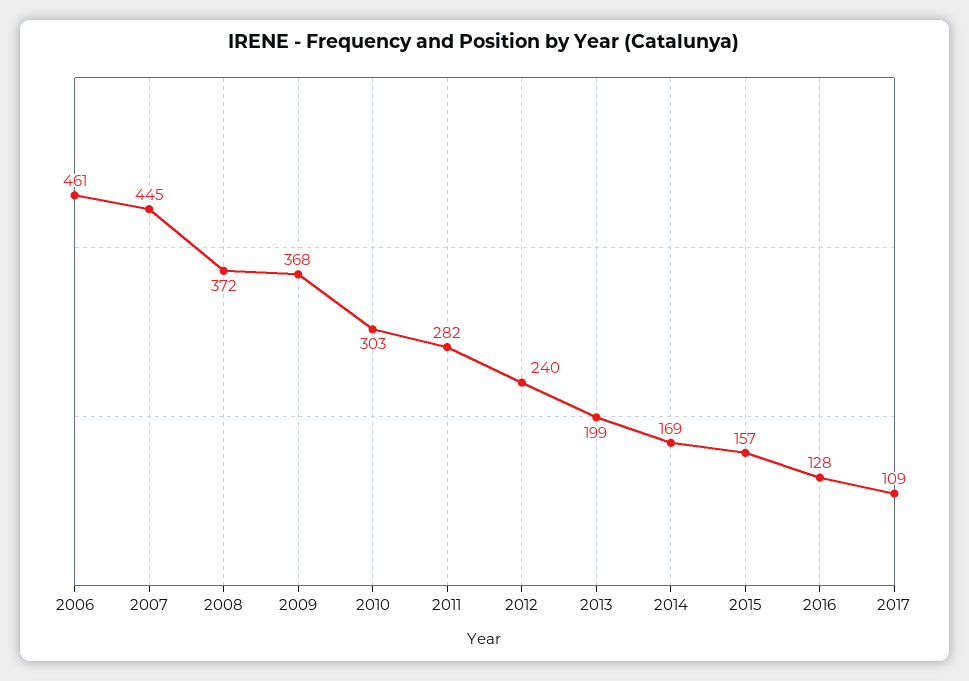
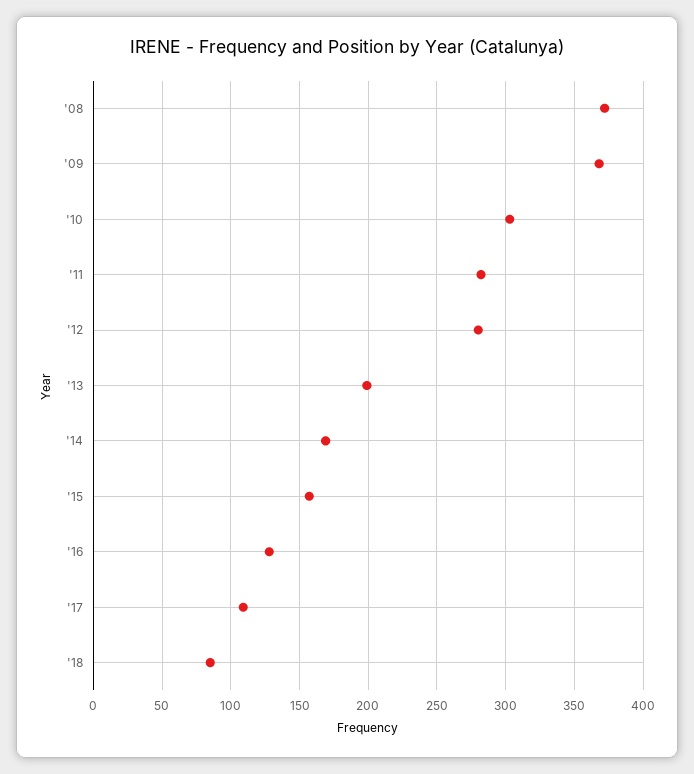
2006: 461 -> none
2007: 445 -> none
2012: 240 -> 280
'18: none -> 85

